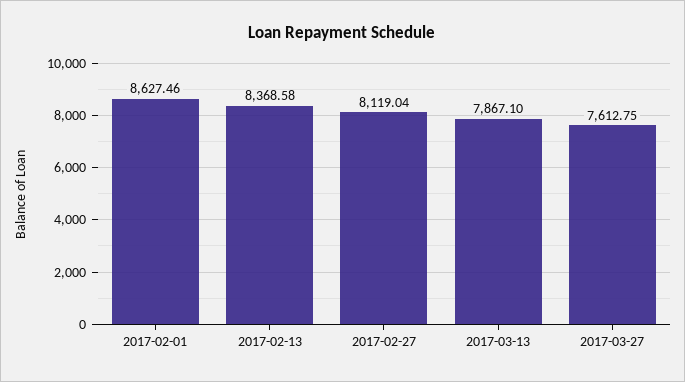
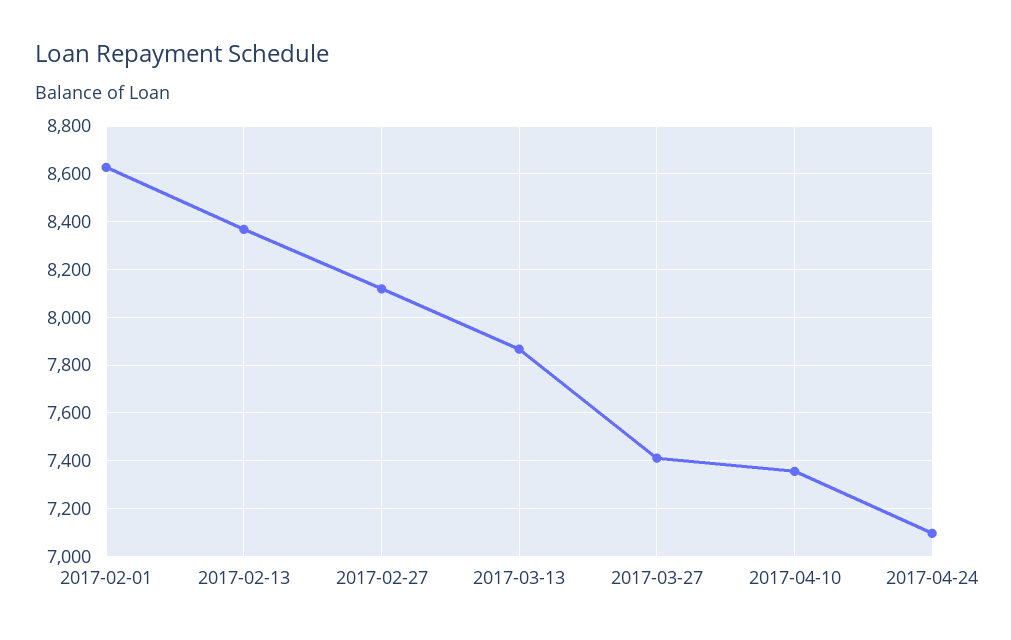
2017-03-27: 7612.75 -> 7400
2017-04-10: none -> 7350
2017-04-24: none -> 7100

